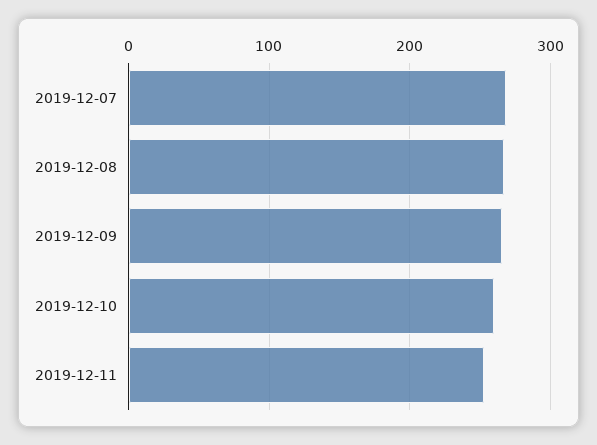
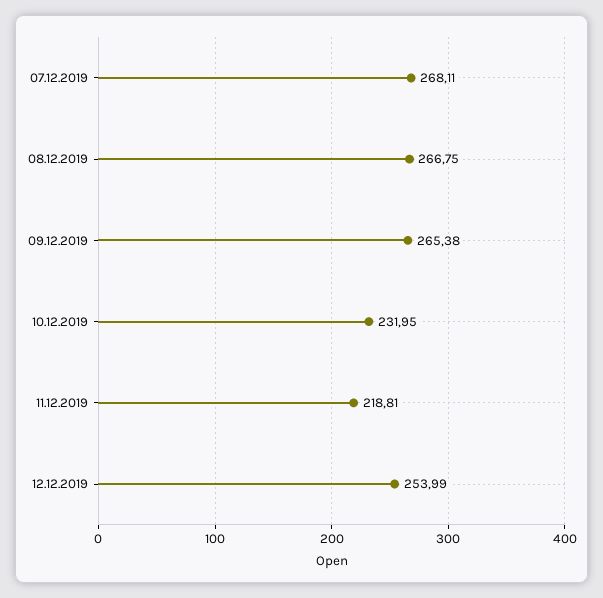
2019-12-10: 260 -> 231.95
2019-12-11: 250 -> 218.81
12.12.2019: none -> 253.99

